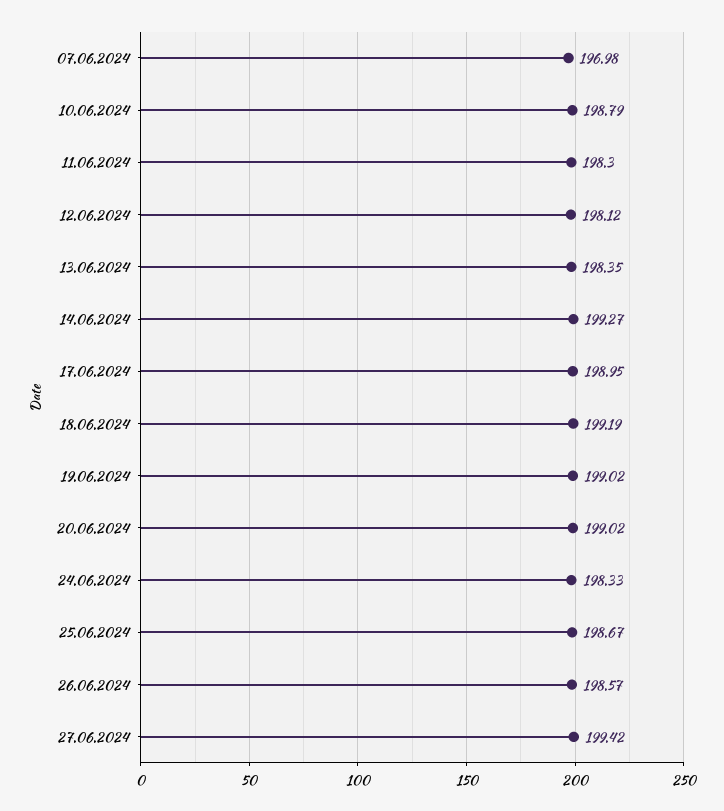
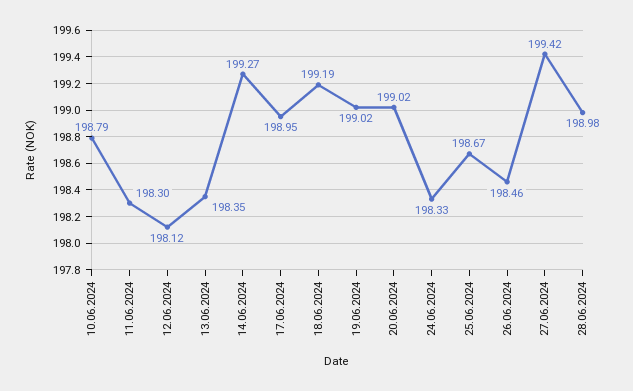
07.06.2024: 196.98 -> none
26.06.2024: 198.57 -> 198.46
28.06.2024: none -> 198.98

